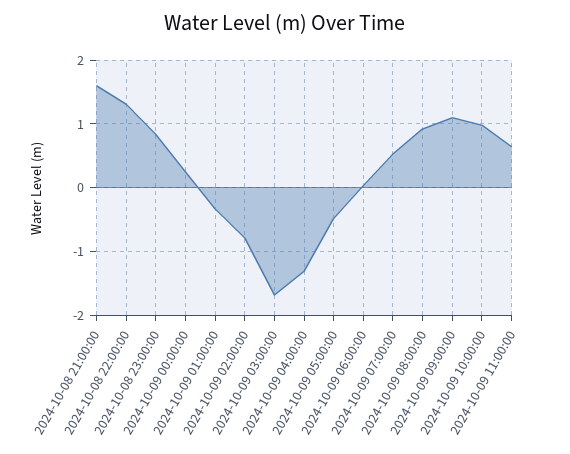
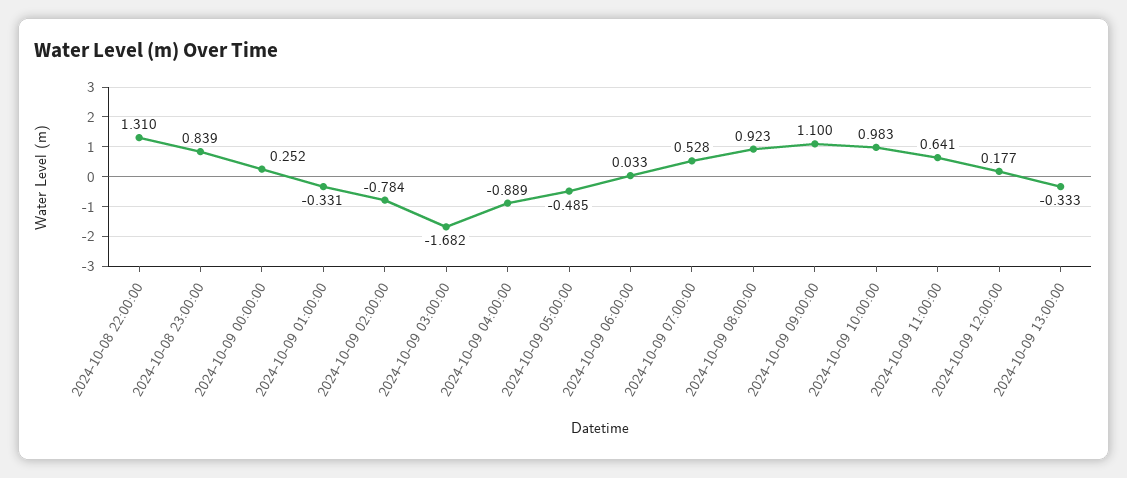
2024-10-08 21:00:00: 1.6 -> none
2024-10-09 04:00:00: -1.3 -> -0.889
2024-10-09 12:00:00: none -> 0.177
2024-10-09 13:00:00: none -> -0.333

